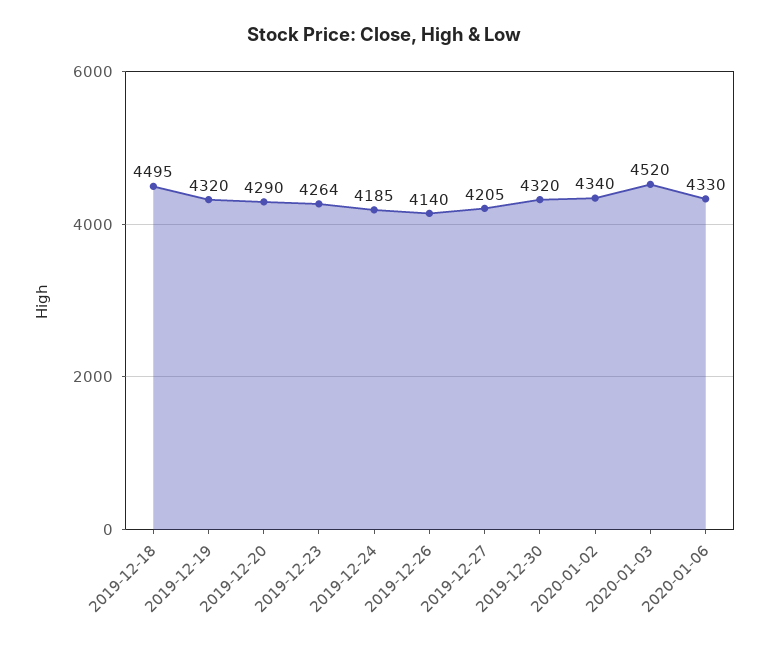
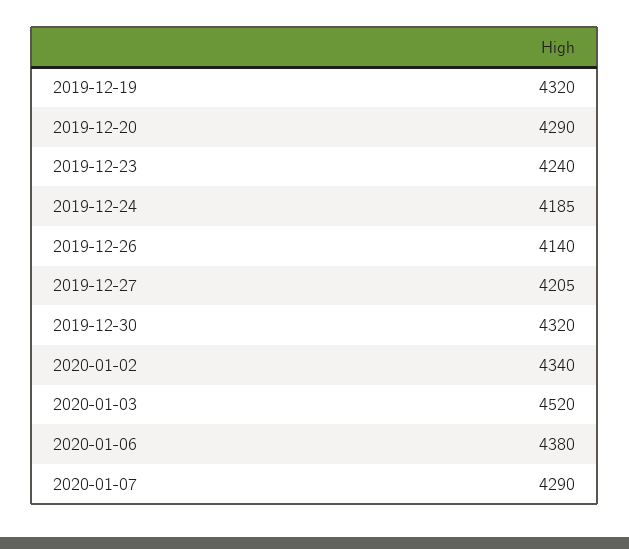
2019-12-18: 4495 -> none
2019-12-23: 4264 -> 4240
2020-01-06: 4330 -> 4380
2020-01-07: none -> 4290

